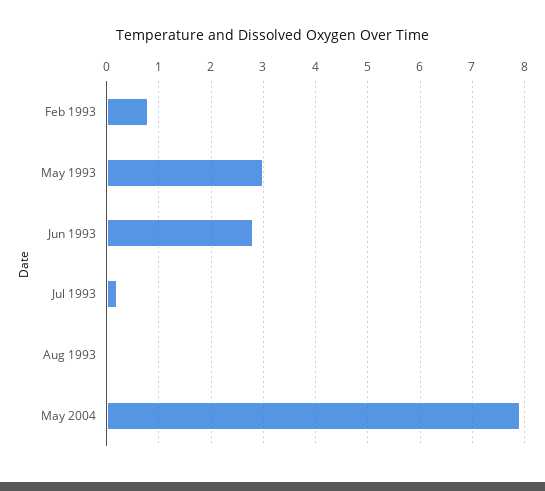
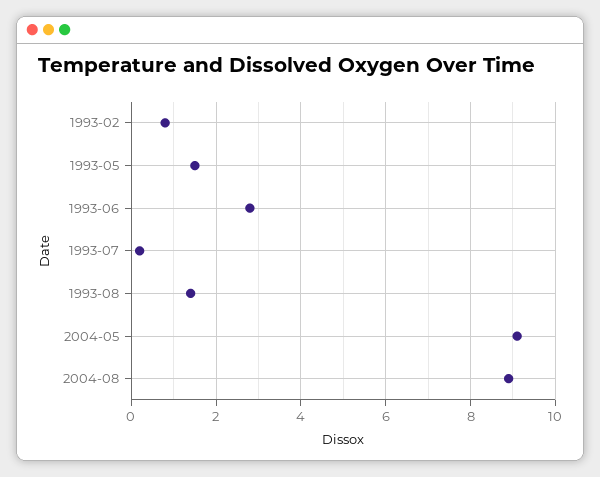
May 1993: 3 -> 1.5
Aug 1993: 0 -> 1.5
May 2004: 8 -> 9
2004-08: none -> 9

